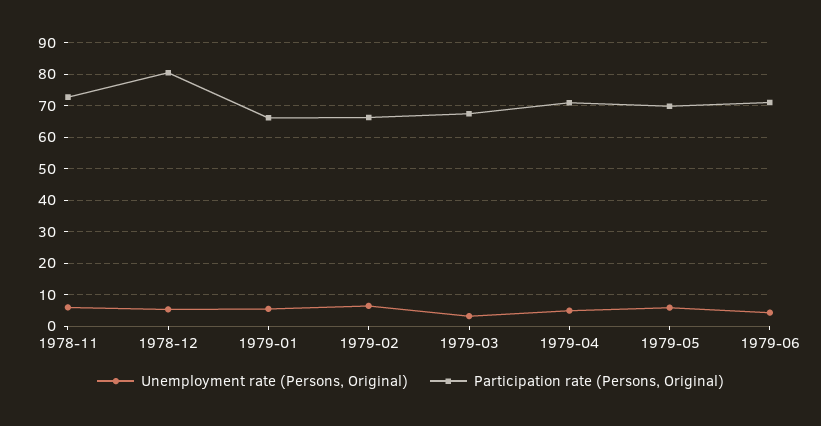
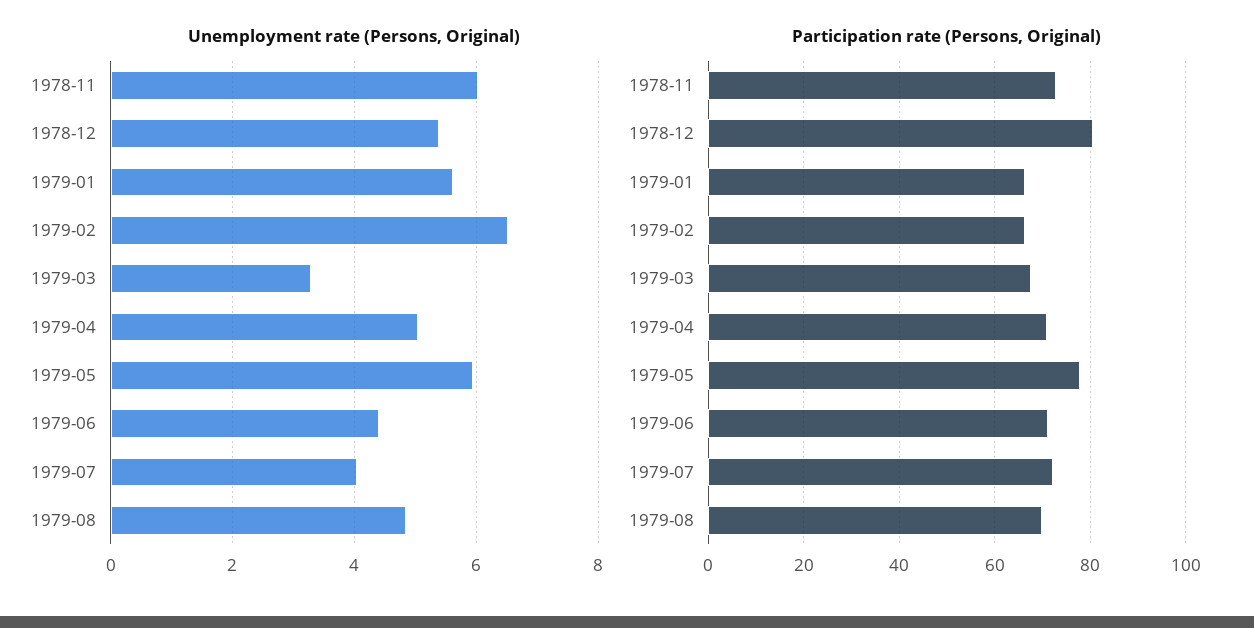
Participation rate (Persons, Original), 1979-05: 70 -> 78
Unemployment rate (Persons, Original), 1979-07: none -> 4
Unemployment rate (Persons, Original), 1979-08: none -> 4.8
Participation rate (Persons, Original), 1979-07: none -> 72
Participation rate (Persons, Original), 1979-08: none -> 70

